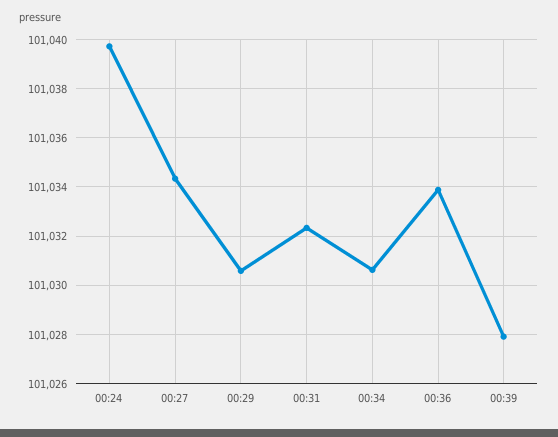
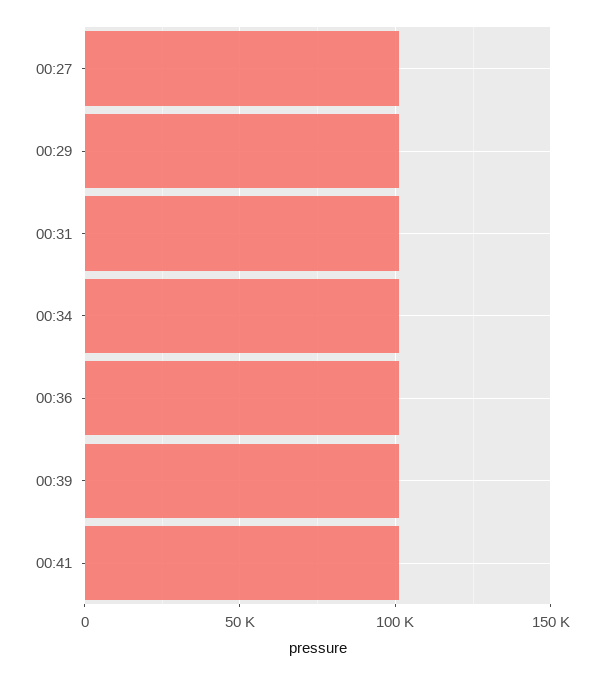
00:24: 101039.75 -> none
00:41: none -> 100000

